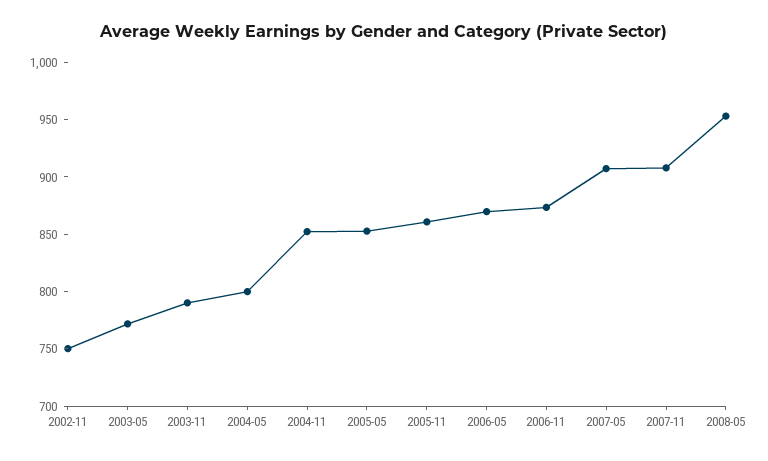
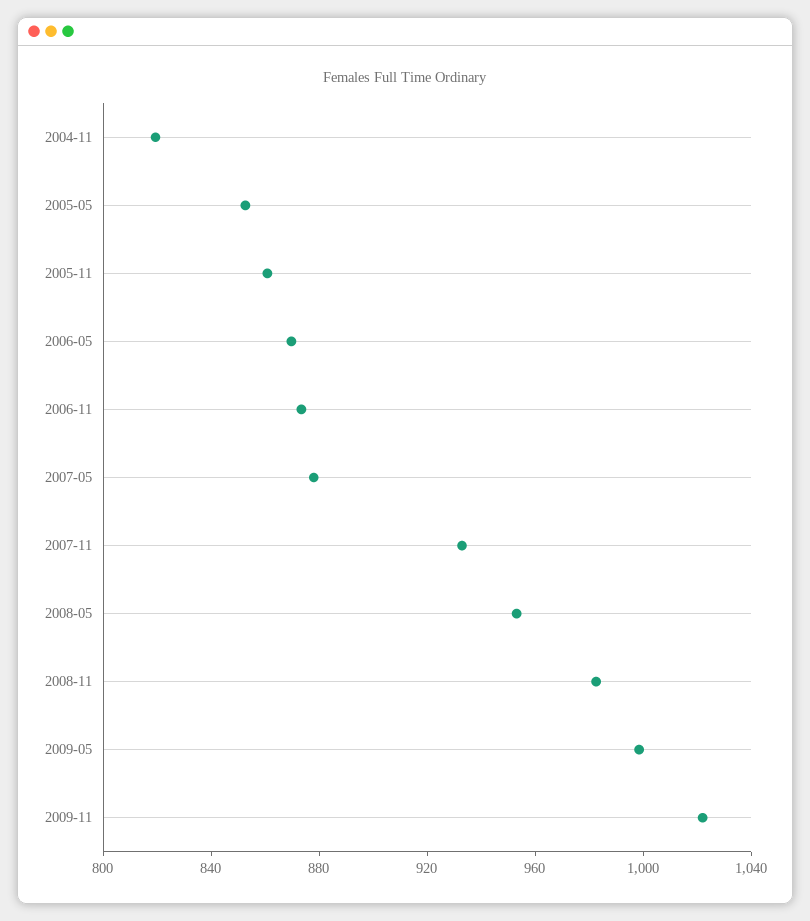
2002-11: 750 -> none
2003-05: 770 -> none
2003-11: 790 -> none
2004-05: 800 -> none
2004-11: 850 -> 820
2007-05: 910 -> 880
2007-11: 910 -> 930
2008-11: none -> 980
2009-05: none -> 1000
2009-11: none -> 1020

